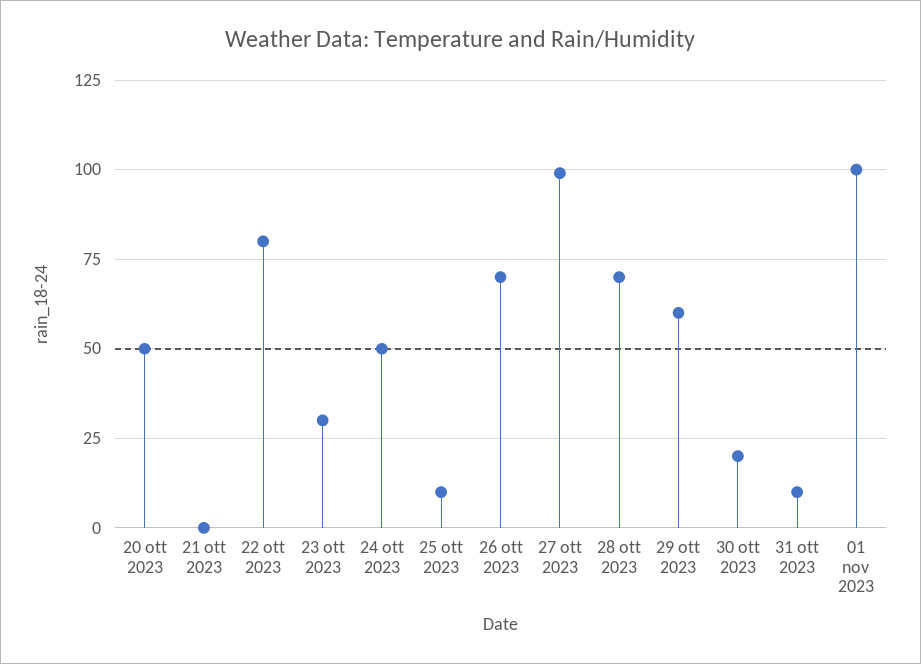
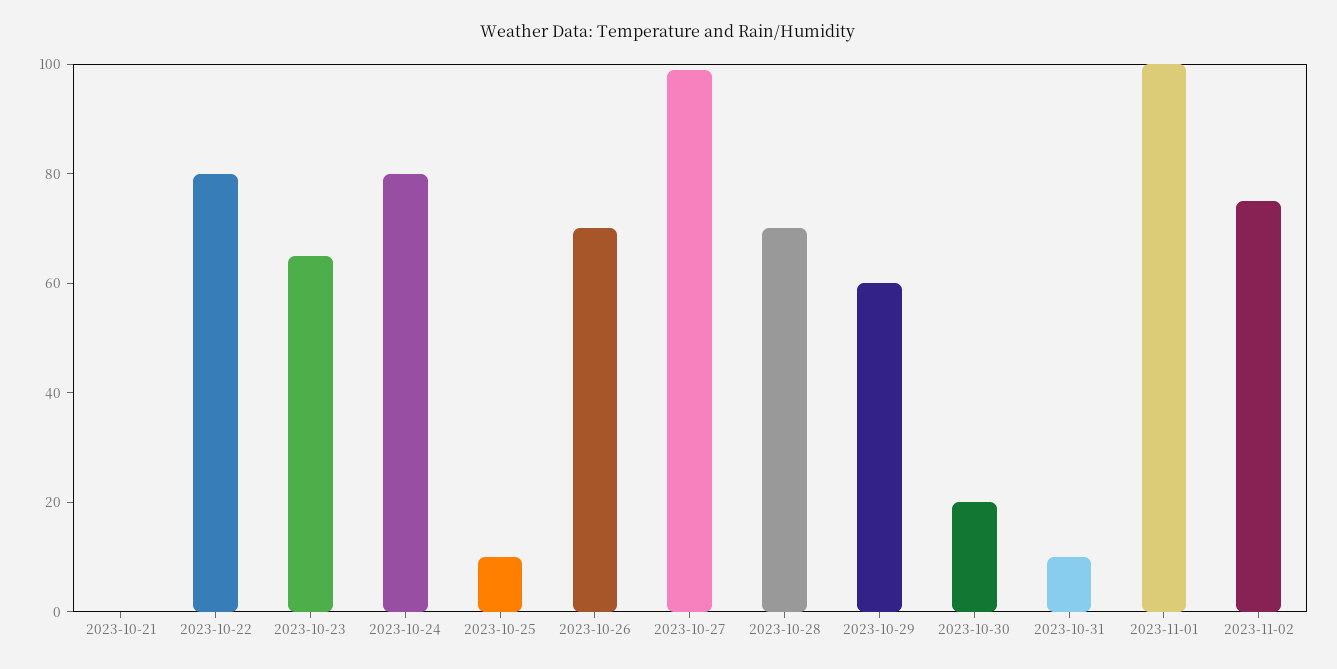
20 ott 2023: 50 -> none
23 ott 2023: 30 -> 65
24 ott 2023: 50 -> 80
2023-11-02: none -> 75

